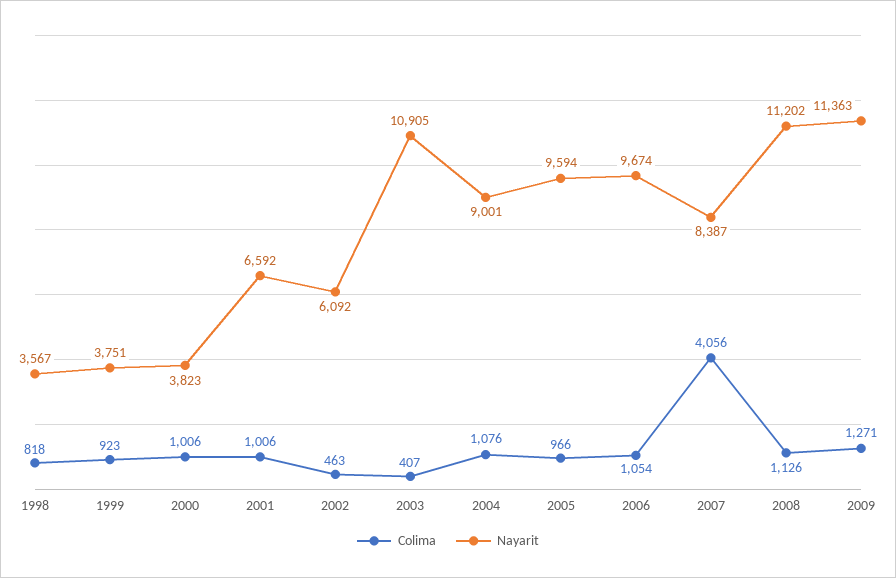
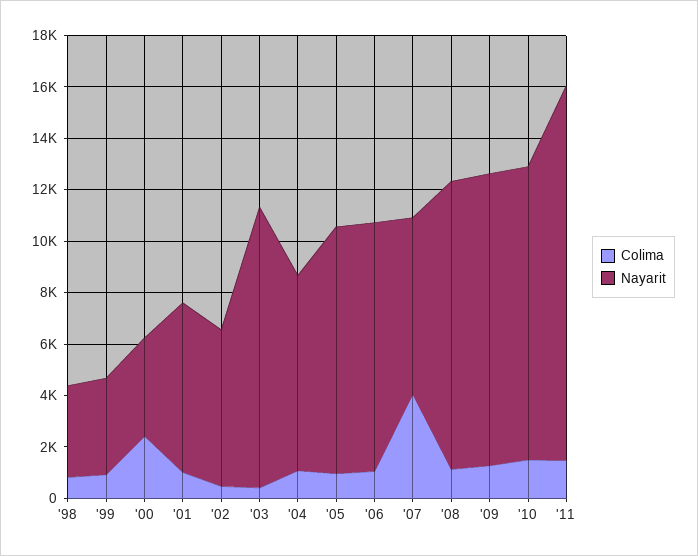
Colima, 2000: 1006 -> 2500
Nayarit, 2004: 9001 -> 7500
Nayarit, 2007: 8387 -> 7000
Colima, '10: none -> 1500
Nayarit, '10: none -> 11500
Colima, '11: none -> 1500
Nayarit, '11: none -> 14500

